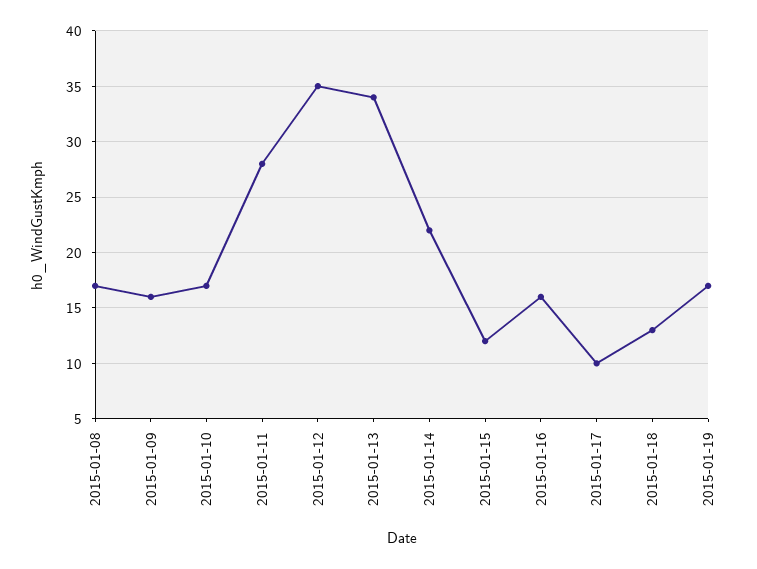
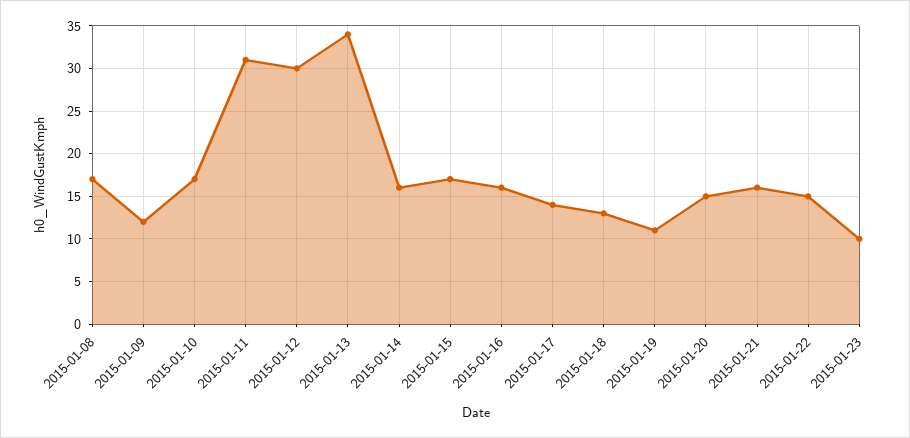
2015-01-09: 16 -> 12
2015-01-11: 28 -> 31
2015-01-12: 35 -> 30
2015-01-14: 22 -> 16
2015-01-15: 12 -> 17
2015-01-17: 10 -> 14
2015-01-19: 17 -> 11
2015-01-20: none -> 15
2015-01-21: none -> 16
2015-01-22: none -> 15
2015-01-23: none -> 10

